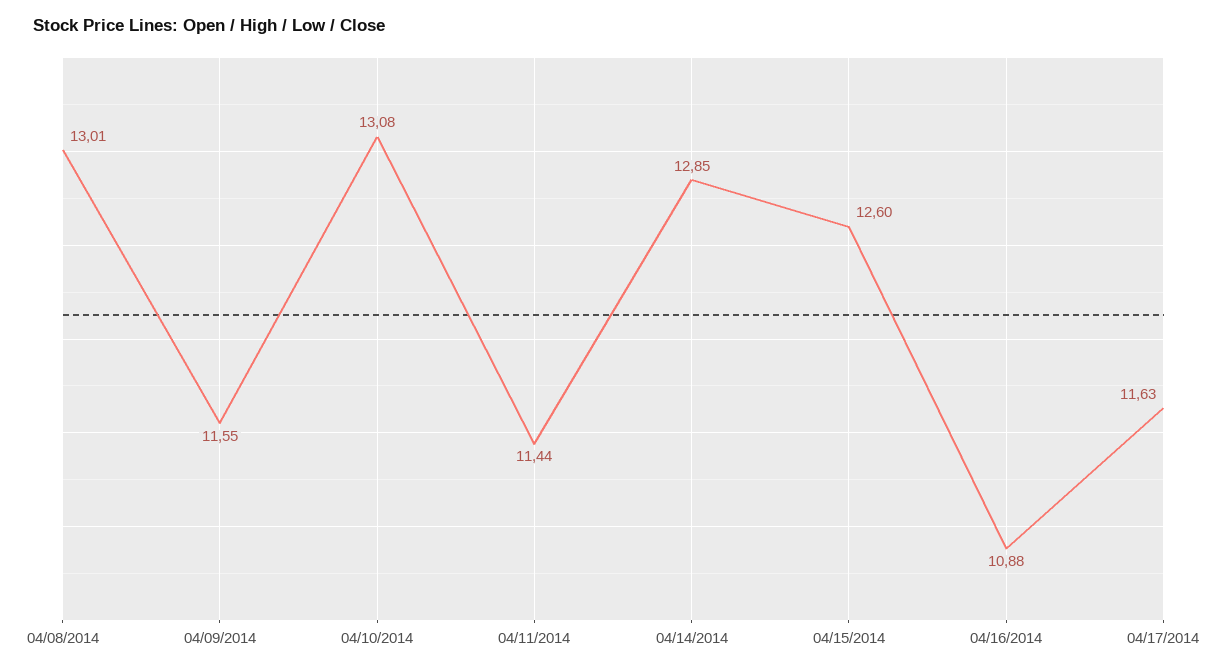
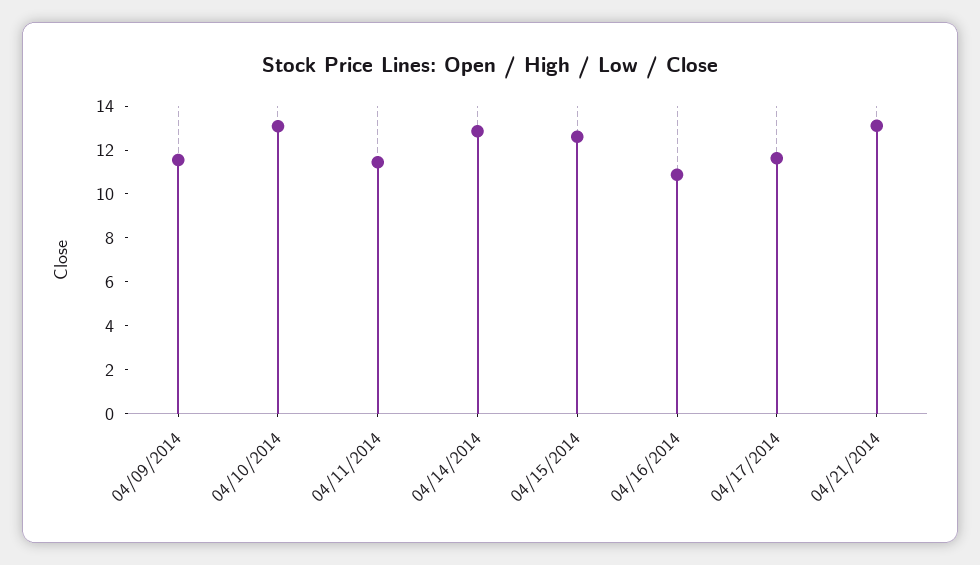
04/08/2014: 13.01 -> none
04/21/2014: none -> 13

